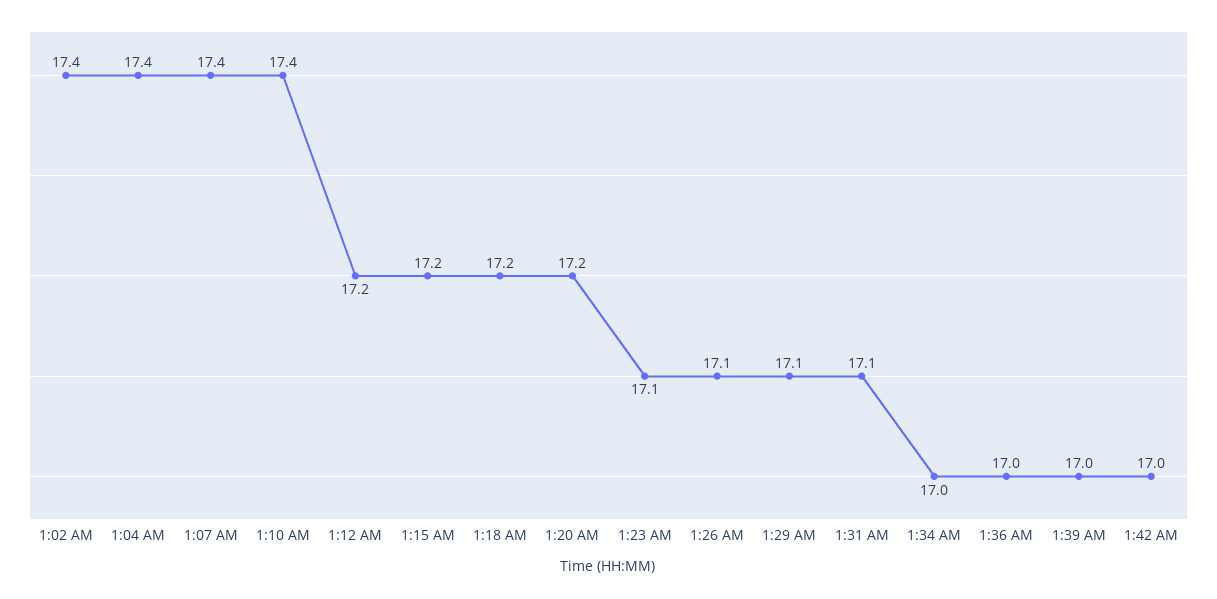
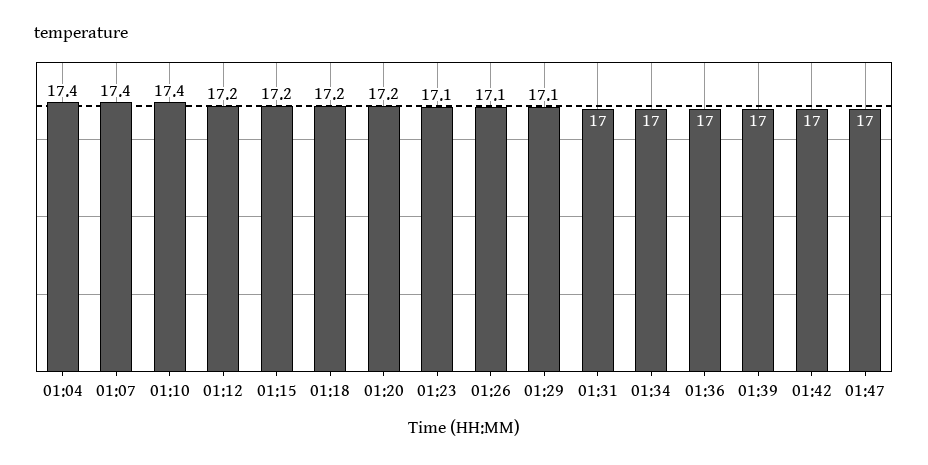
1:02 AM: 17.4 -> none
1:31 AM: 17.1 -> 17
01:47: none -> 17

